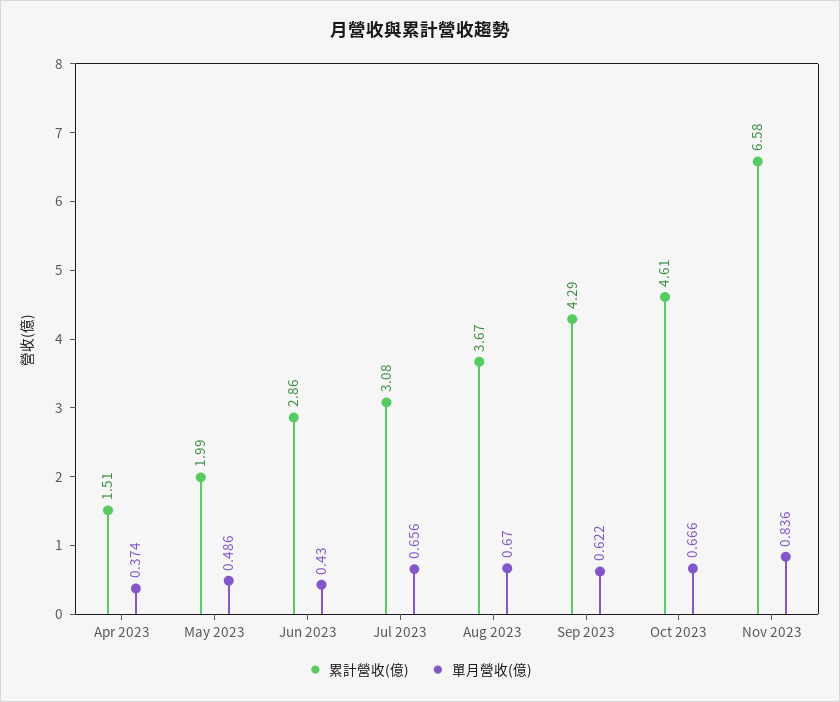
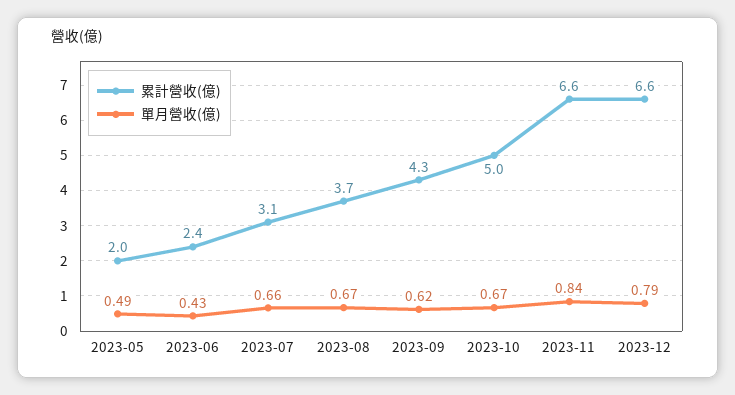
累計營收(億), Apr 2023: 1.51 -> none
單月營收(億), Apr 2023: 0.374 -> none
累計營收(億), Jun 2023: 2.86 -> 2.4
累計營收(億), Oct 2023: 4.61 -> 5
累計營收(億), 2023-12: none -> 6.6
單月營收(億), 2023-12: none -> 0.79

